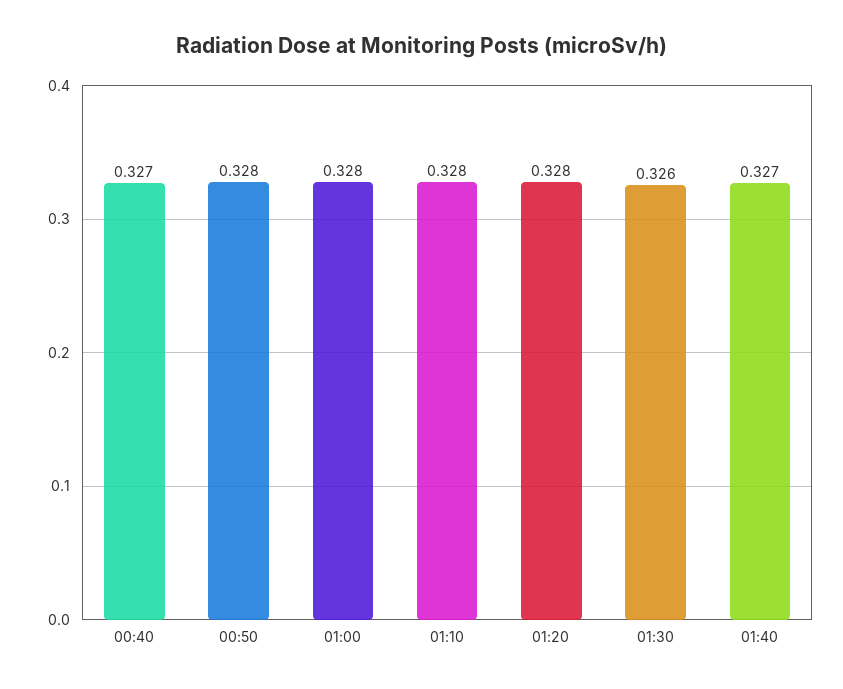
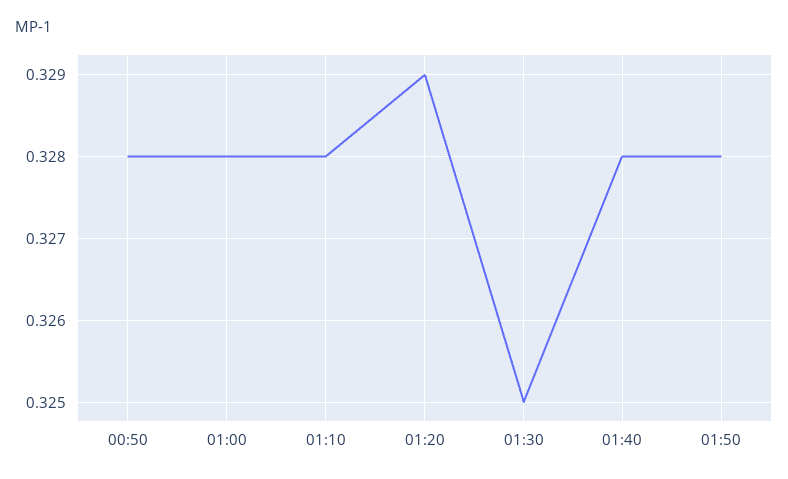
00:40: 0.327 -> none
01:20: 0.328 -> 0.329
01:30: 0.326 -> 0.325
01:40: 0.327 -> 0.328
01:50: none -> 0.328

